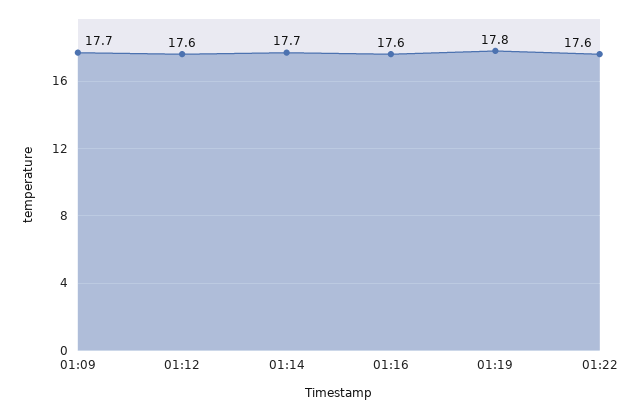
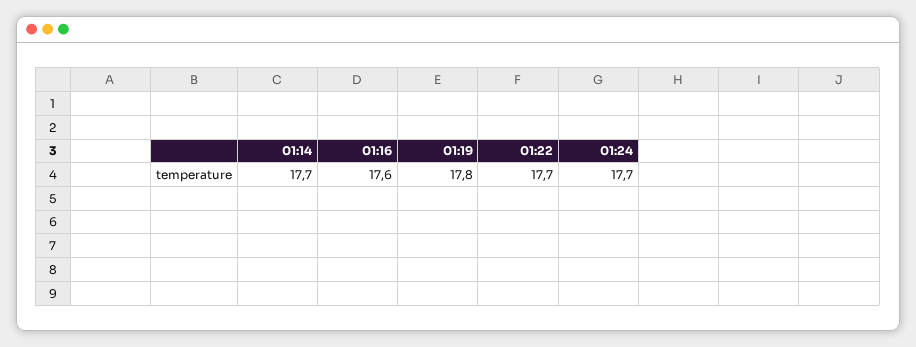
01:09: 17.7 -> none
01:12: 17.6 -> none
01:22: 17.6 -> 17.7
01:24: none -> 17.7

